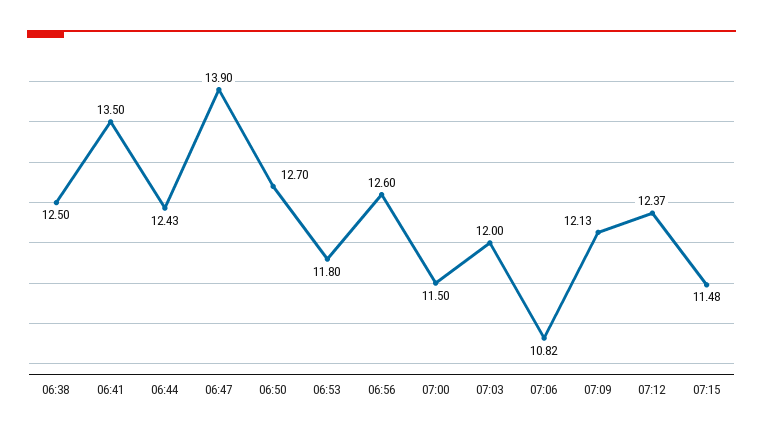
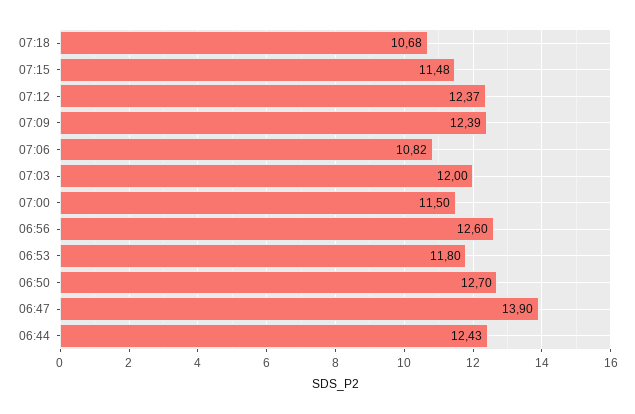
06:38: 12.5 -> none
06:41: 13.5 -> none
07:09: 12.13 -> 12.39
07:18: none -> 10.68

